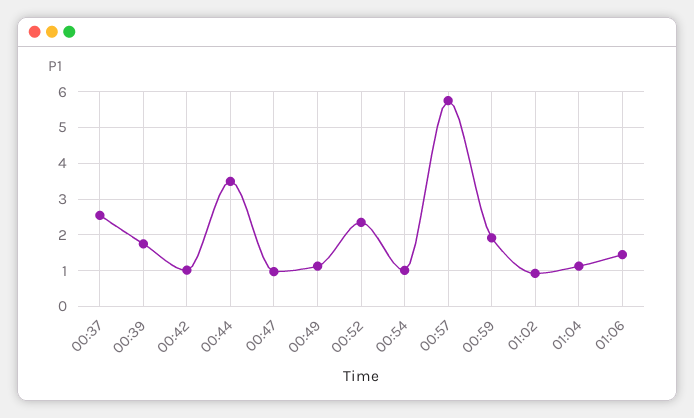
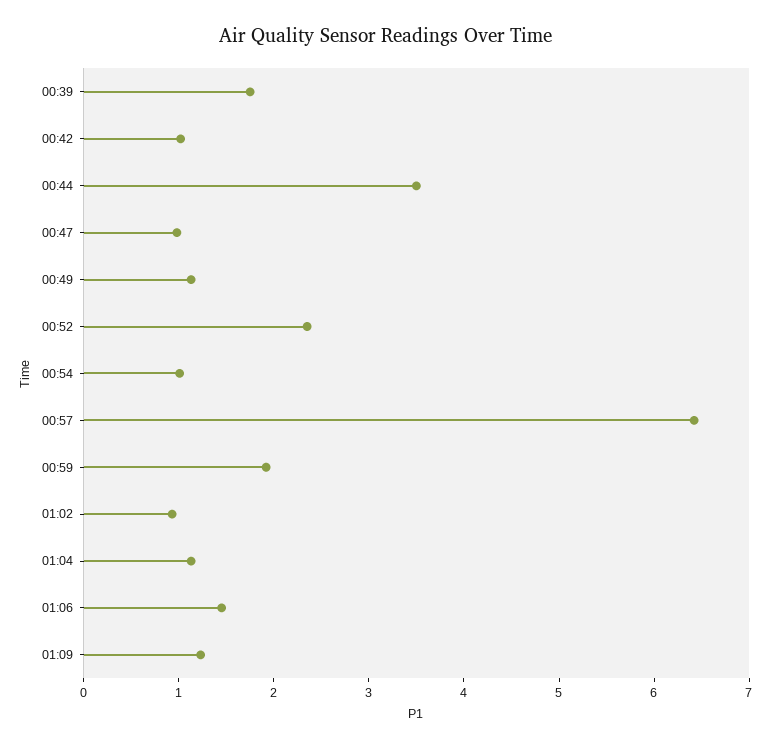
00:37: 2.6 -> none
00:57: 5.8 -> 6.4
01:09: none -> 1.2

